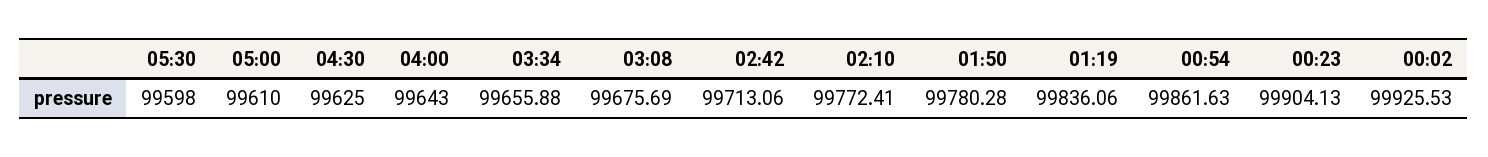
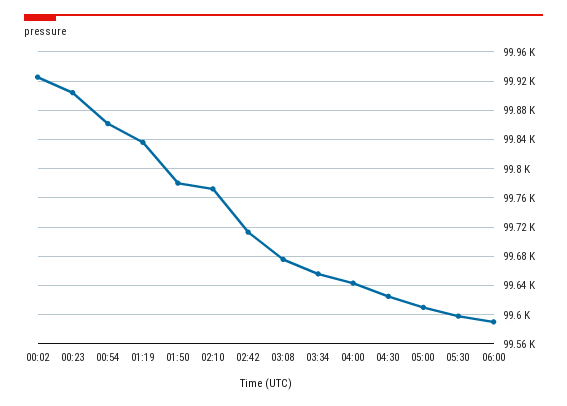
06:00: none -> 99590

